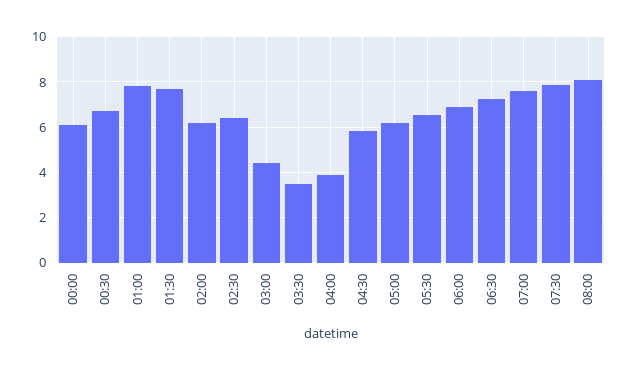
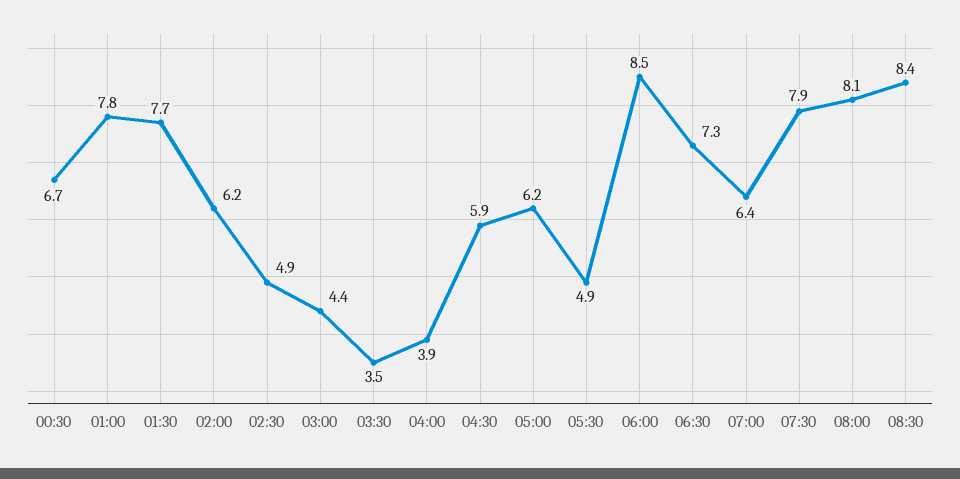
00:00: 6 -> none
02:30: 6.5 -> 4.9
05:30: 6.5 -> 4.9
06:00: 7 -> 8.5
07:00: 7.5 -> 6.4
08:30: none -> 8.4

